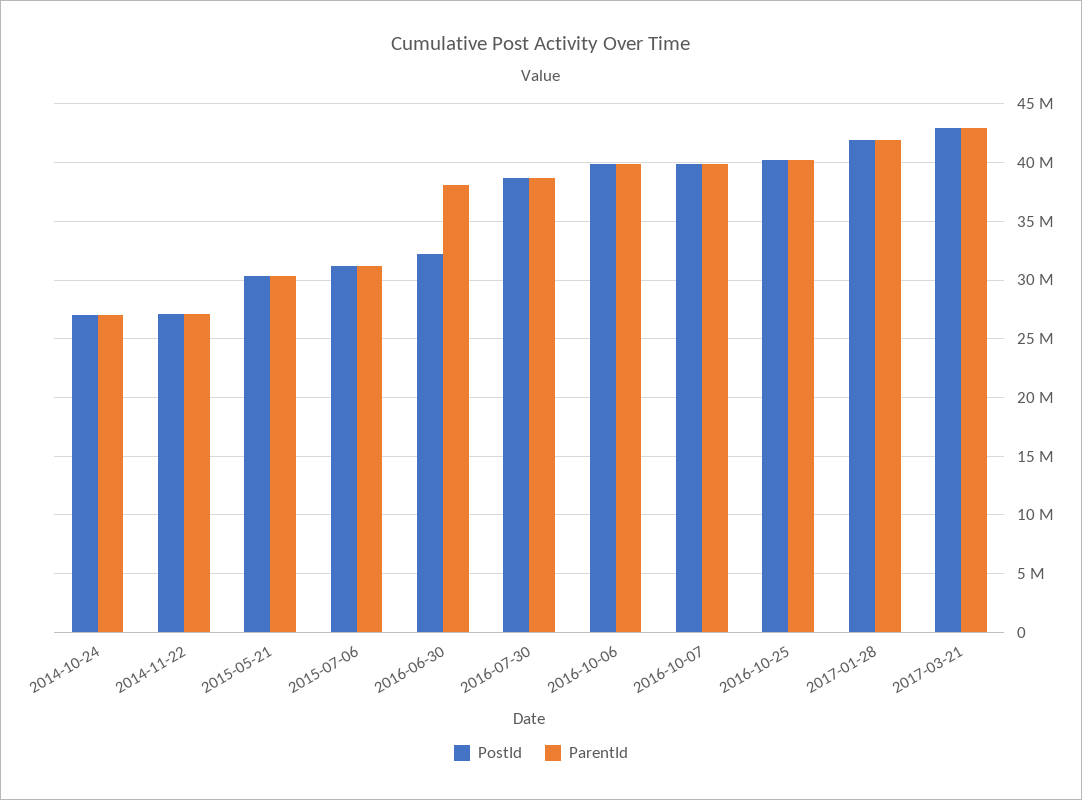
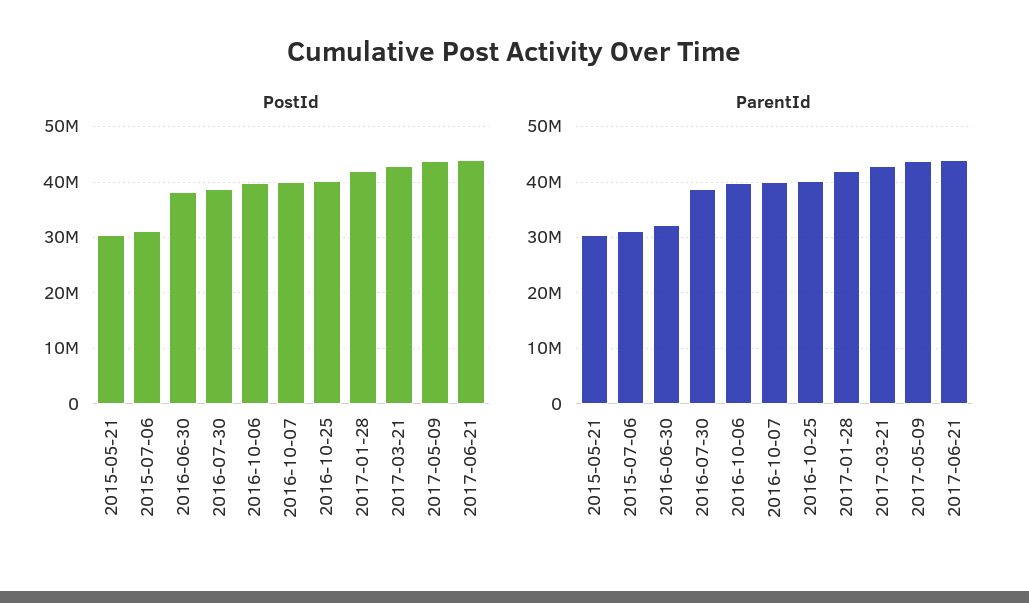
PostId, 2014-10-24: 27000000 -> none
ParentId, 2014-10-24: 27000000 -> none
PostId, 2014-11-22: 27000000 -> none
ParentId, 2014-11-22: 27000000 -> none
PostId, 2016-06-30: 32000000 -> 38000000
ParentId, 2016-06-30: 38000000 -> 32000000
PostId, 2017-05-09: none -> 44000000
PostId, 2017-06-21: none -> 44000000
ParentId, 2017-05-09: none -> 44000000
ParentId, 2017-06-21: none -> 44000000

